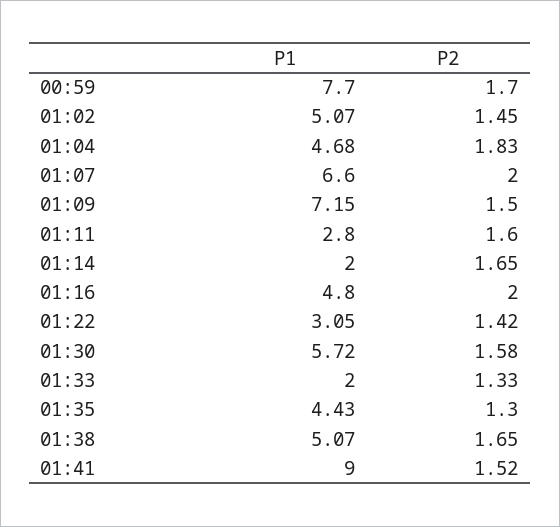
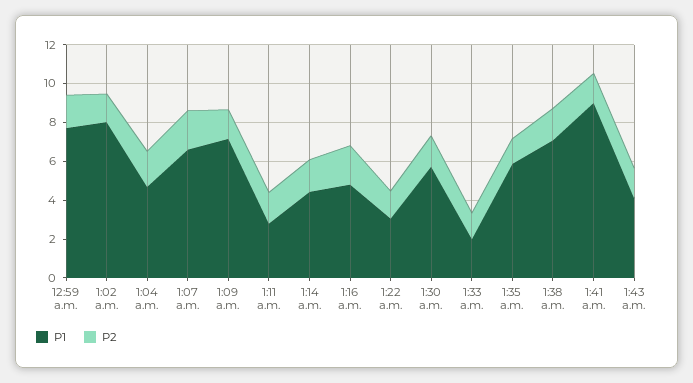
P1, 01:02: 5.07 -> 8
P1, 01:14: 2 -> 4.5
P1, 01:35: 4.43 -> 6
P1, 01:38: 5.07 -> 7
P1, 1:43 a.m.: none -> 4
P2, 1:43 a.m.: none -> 1.5

